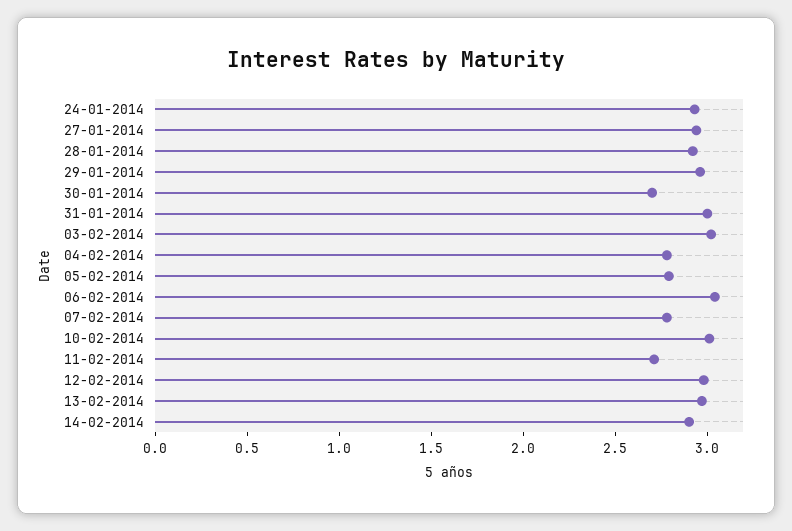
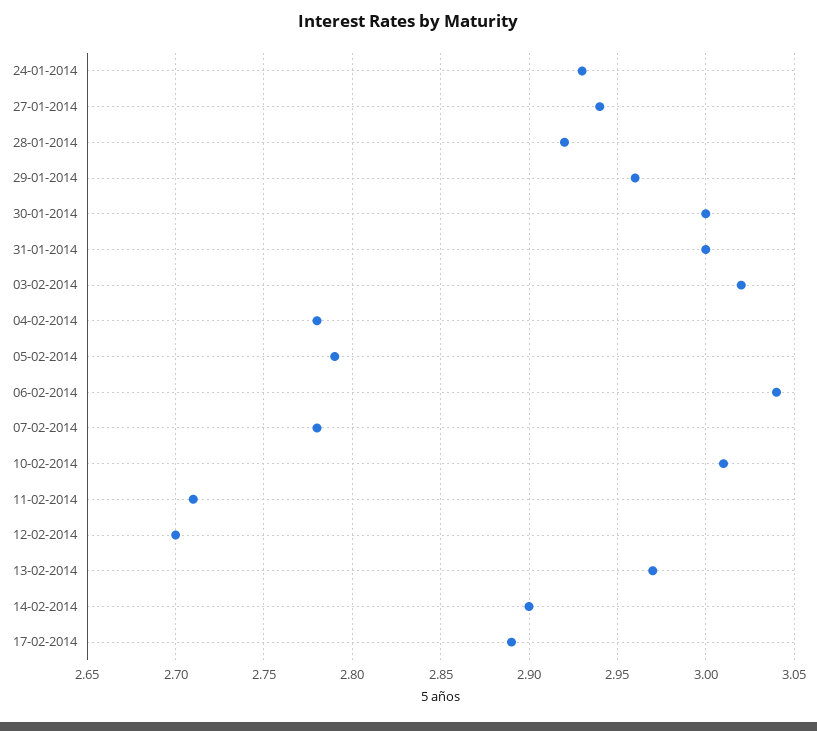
30-01-2014: 2.7 -> 3
12-02-2014: 3 -> 2.7
17-02-2014: none -> 2.89

